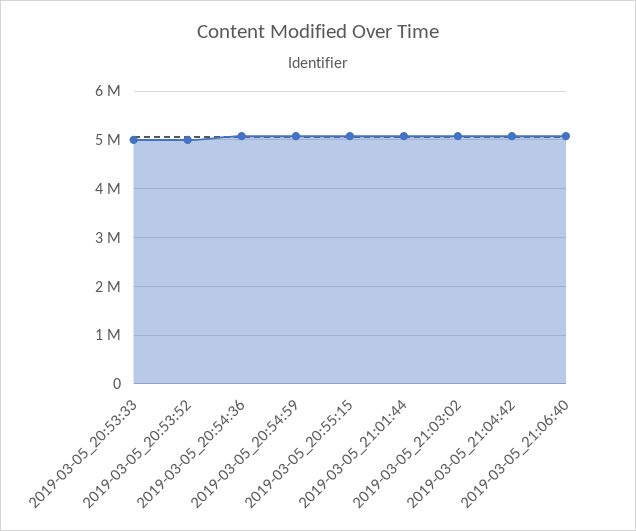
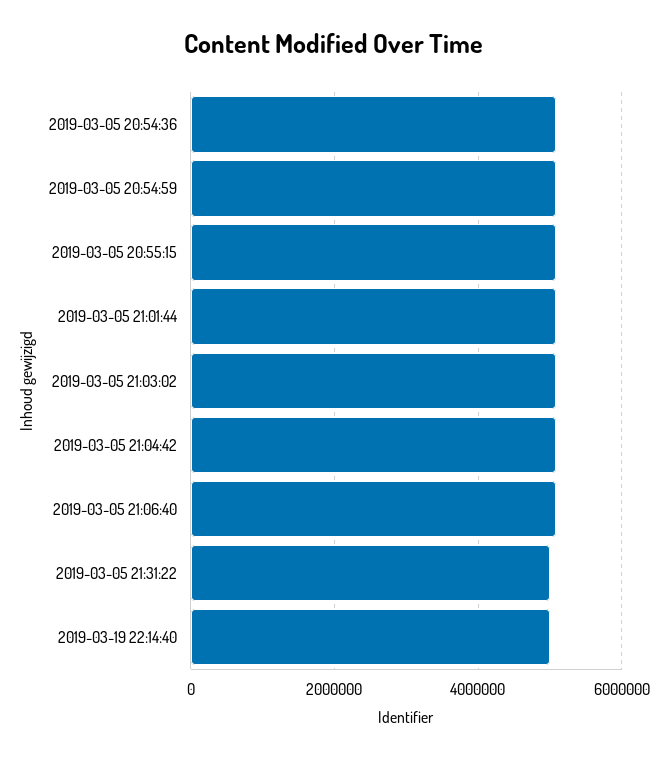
2019-03-05_20:53:33: 5000000 -> none
2019-03-05_20:53:52: 5000000 -> none
2019-03-05 21:31:22: none -> 5000000
2019-03-19 22:14:40: none -> 5000000

